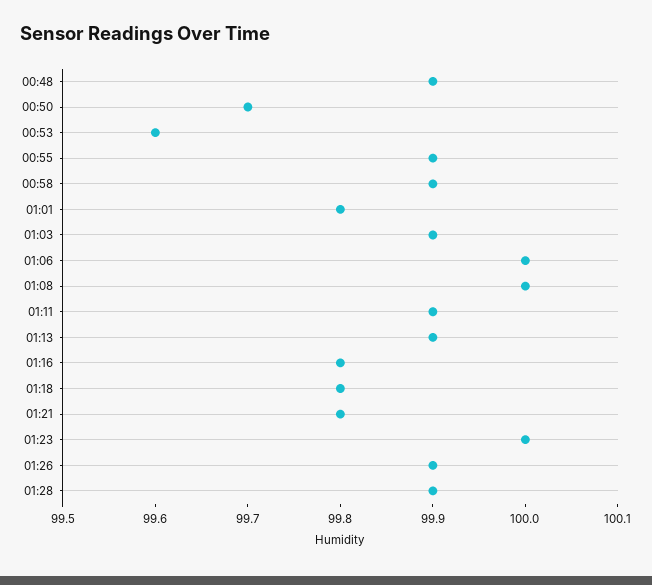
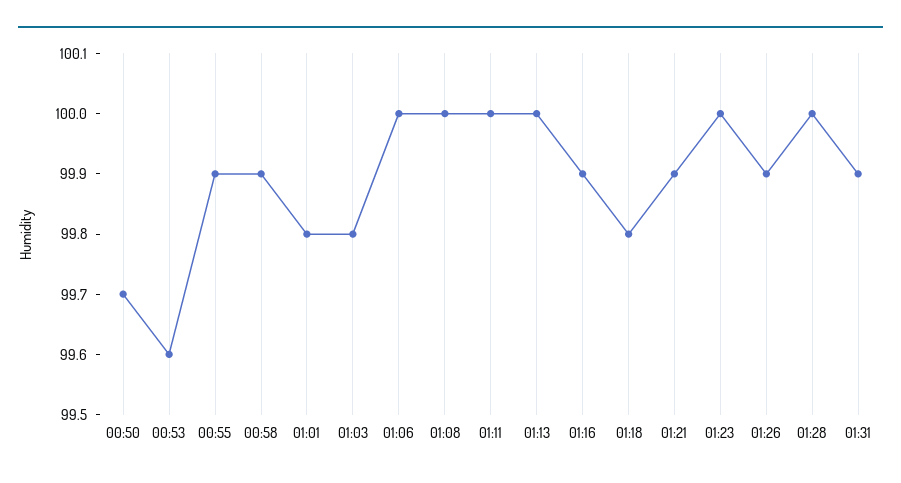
00:48: 99.9 -> none
01:03: 99.9 -> 99.8
01:11: 99.9 -> 100
01:13: 99.9 -> 100
01:16: 99.8 -> 99.9
01:21: 99.8 -> 99.9
01:28: 99.9 -> 100
01:31: none -> 99.9

